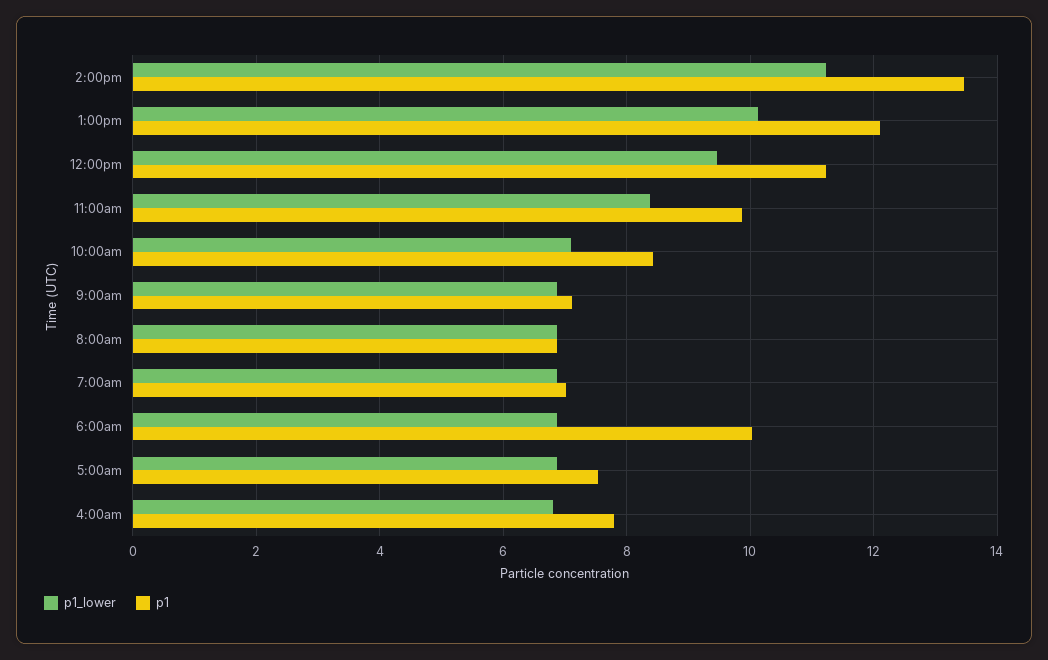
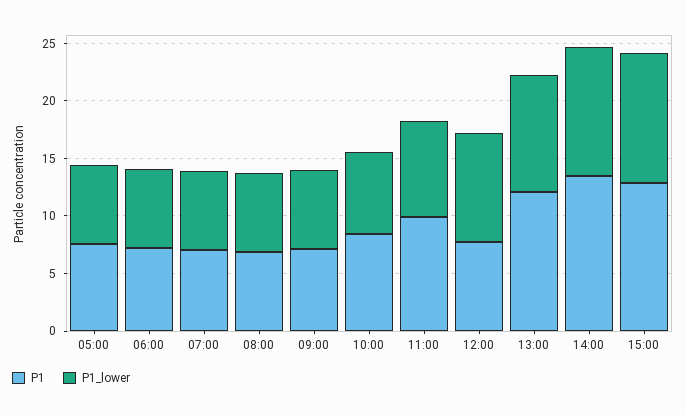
p1, 12:00pm: 11.2 -> 8
p1, 6:00am: 10 -> 7
p1_lower, 4:00am: 6.8 -> none
p1, 4:00am: 7.8 -> none
p1, 15:00: none -> 13
p1_lower, 15:00: none -> 11

